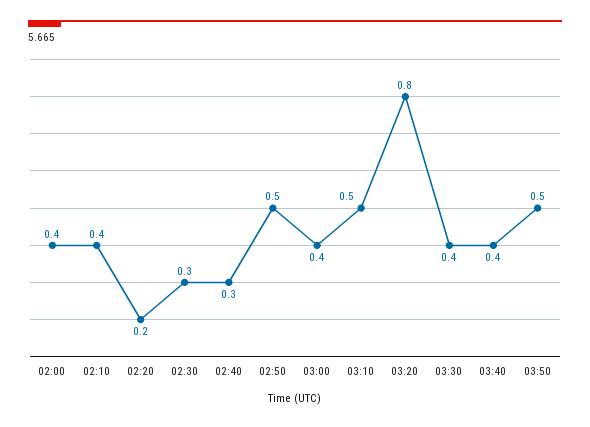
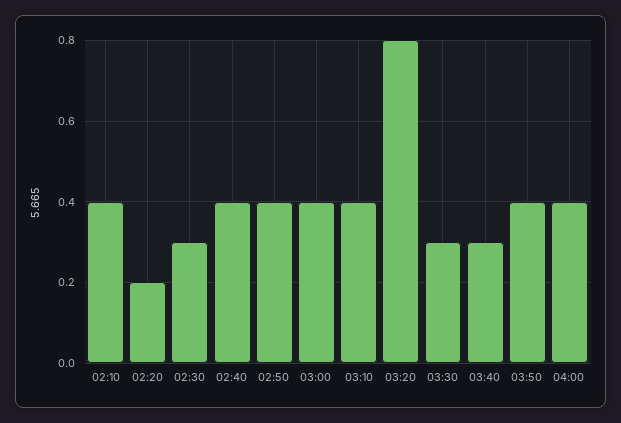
02:00: 0.4 -> none
02:40: 0.3 -> 0.4
02:50: 0.5 -> 0.4
03:10: 0.5 -> 0.4
03:30: 0.4 -> 0.3
03:40: 0.4 -> 0.3
03:50: 0.5 -> 0.4
04:00: none -> 0.4

